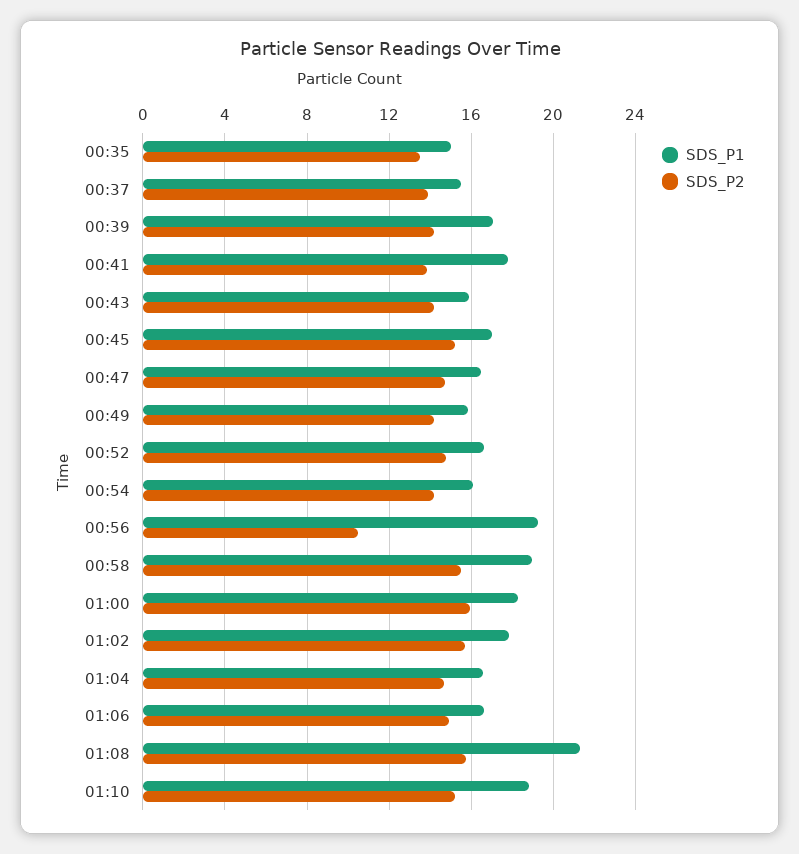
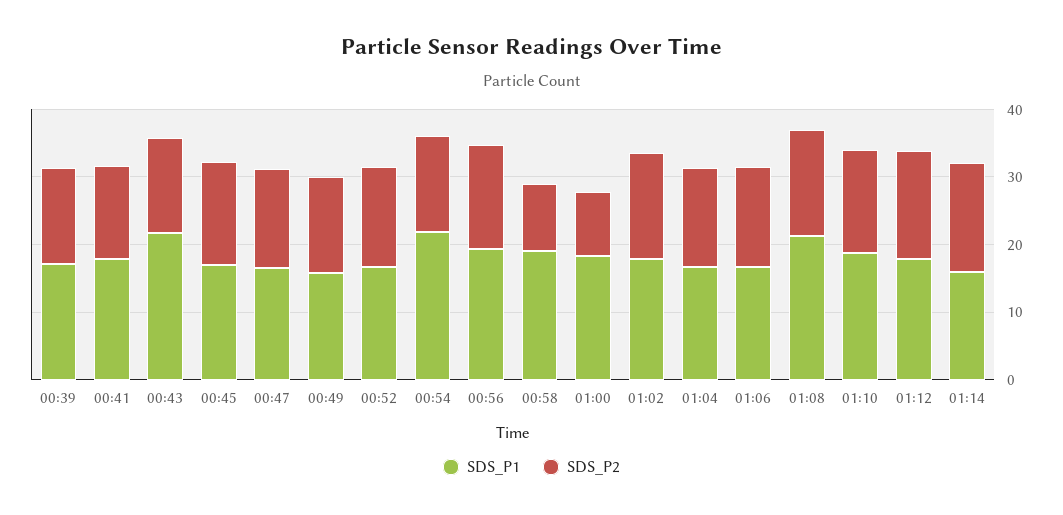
SDS_P1, 00:35: 15 -> none
SDS_P2, 00:35: 13.5 -> none
SDS_P1, 00:37: 15.5 -> none
SDS_P2, 00:37: 14 -> none
SDS_P1, 00:43: 16 -> 22
SDS_P1, 00:54: 16 -> 22
SDS_P2, 00:56: 10.5 -> 16
SDS_P2, 00:58: 15.5 -> 10
SDS_P2, 01:00: 16 -> 10
SDS_P1, 01:12: none -> 18
SDS_P2, 01:12: none -> 16
SDS_P1, 01:14: none -> 16
SDS_P2, 01:14: none -> 16

